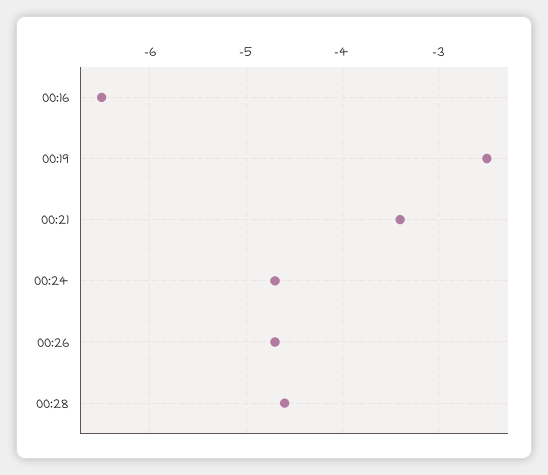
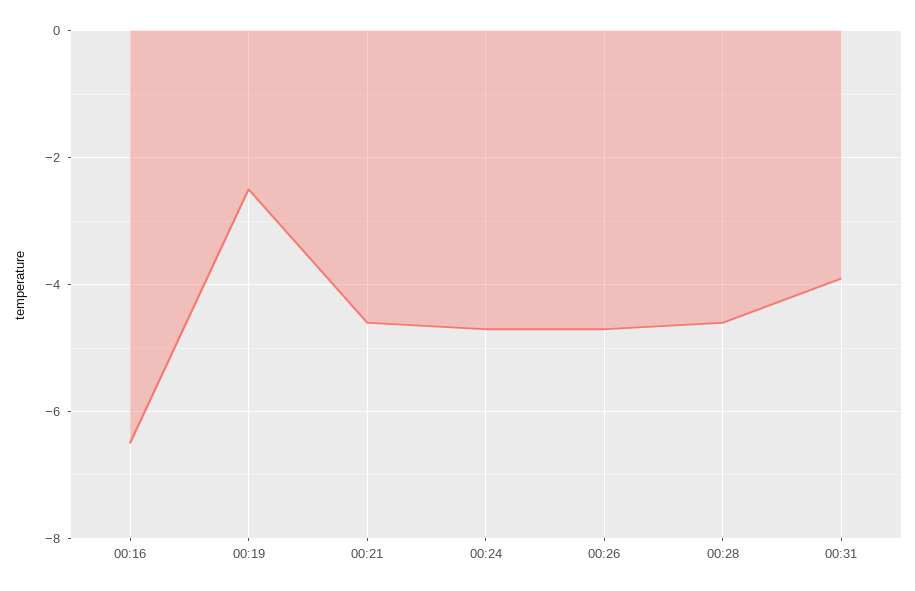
00:21: -3.4 -> -4.5
00:31: none -> -4

